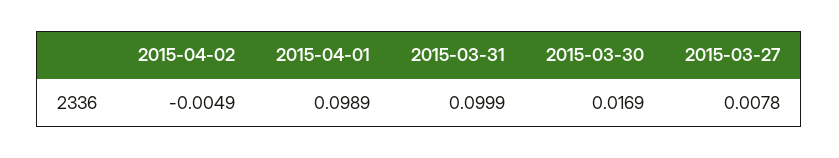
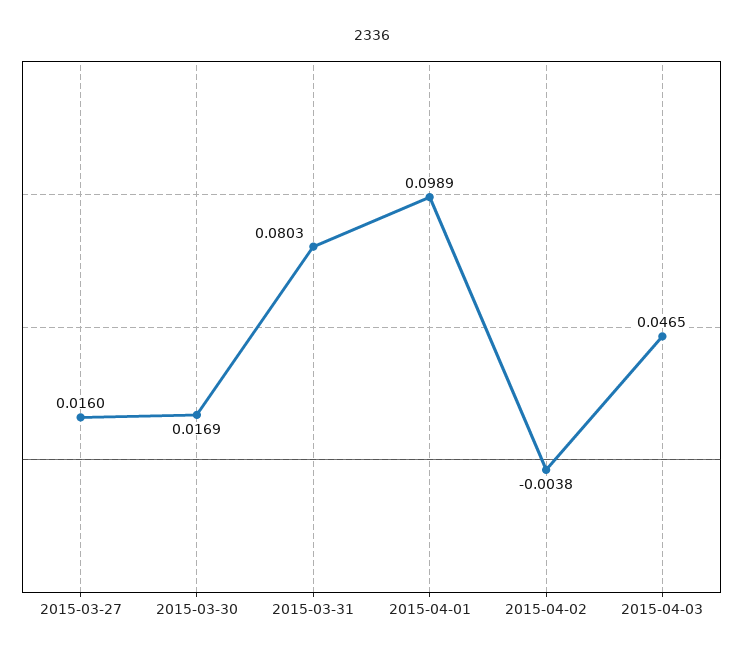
2015-04-02: -0.0049 -> -0.0038
2015-03-31: 0.0999 -> 0.0803
2015-03-27: 0.0078 -> 0.016
2015-04-03: none -> 0.0465

